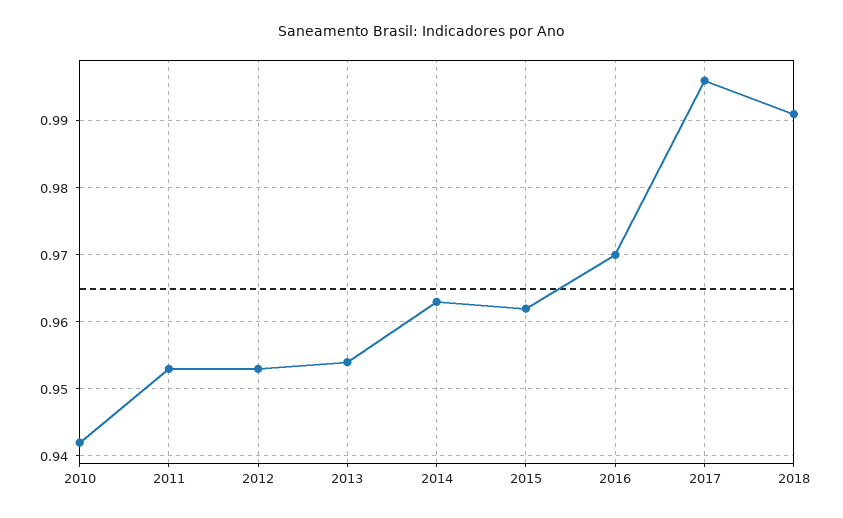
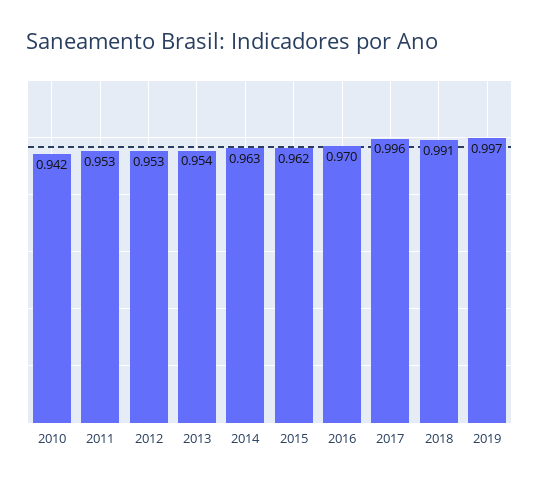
2019: none -> 0.997

